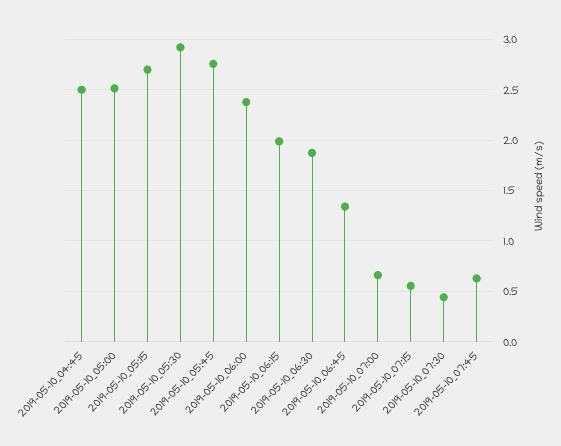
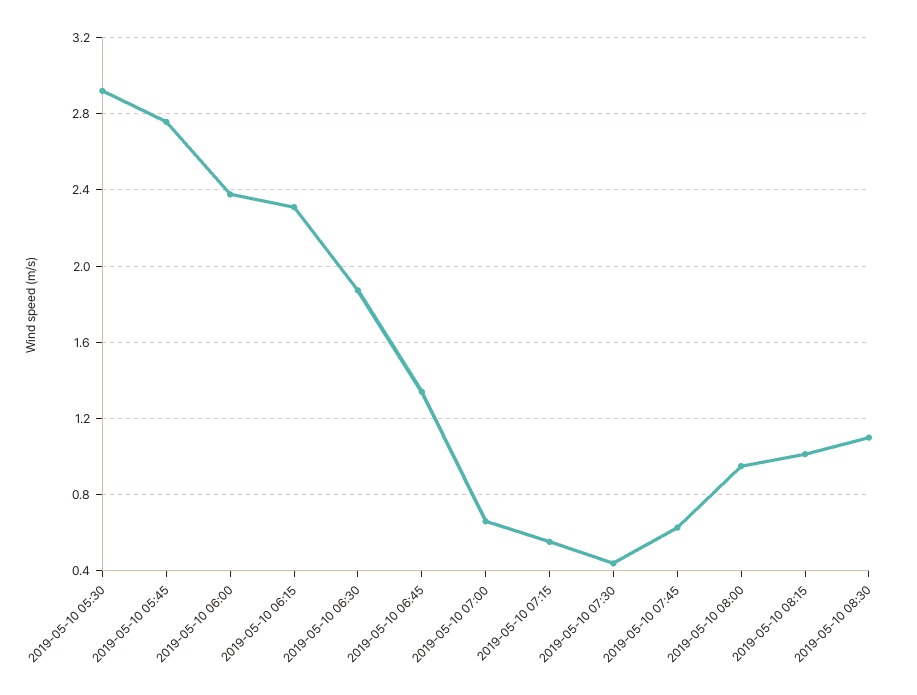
2019-05-10_04:45: 2.5 -> none
2019-05-10_05:00: 2.5 -> none
2019-05-10_05:15: 2.7 -> none
2019-05-10_06:15: 2 -> 2.3
2019-05-10 08:00: none -> 0.95
2019-05-10 08:15: none -> 1
2019-05-10 08:30: none -> 1.1

